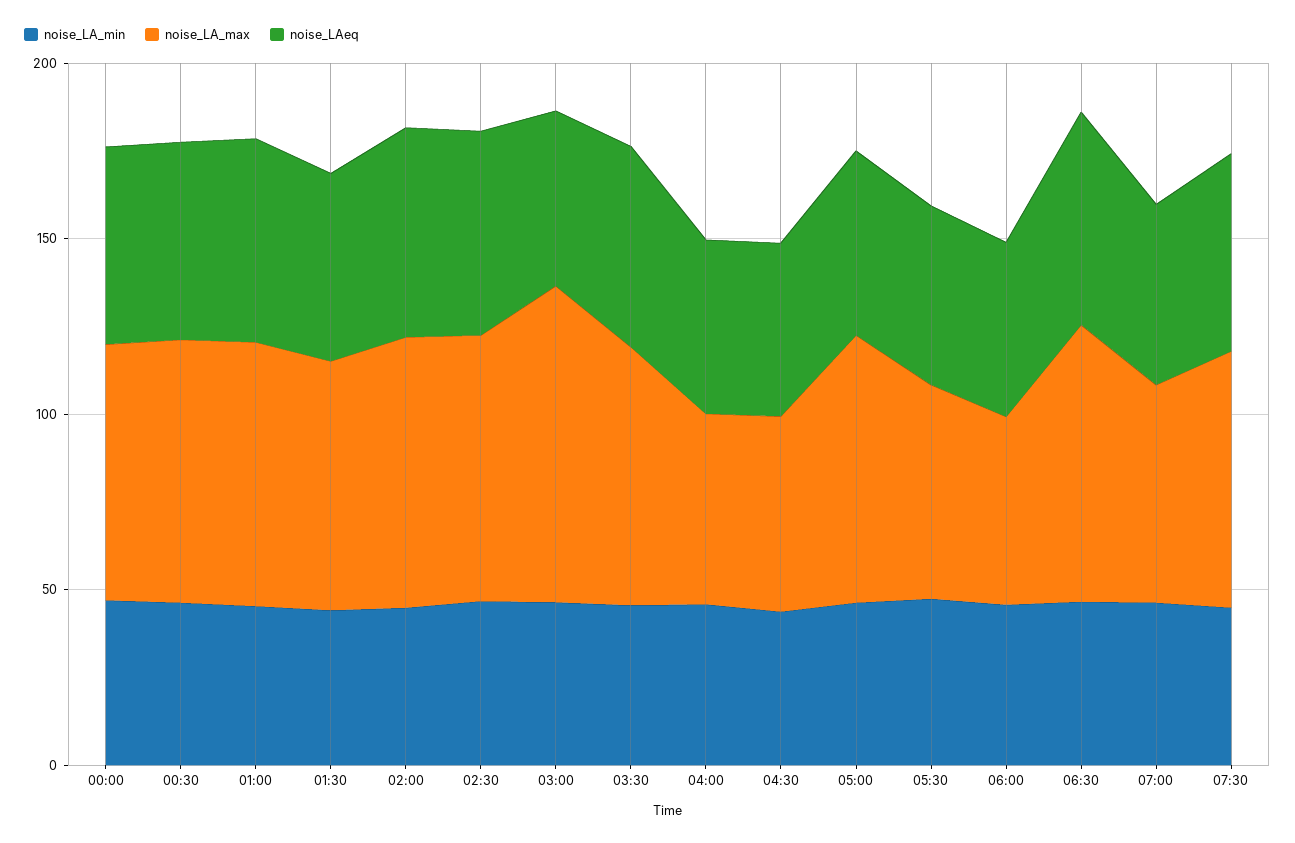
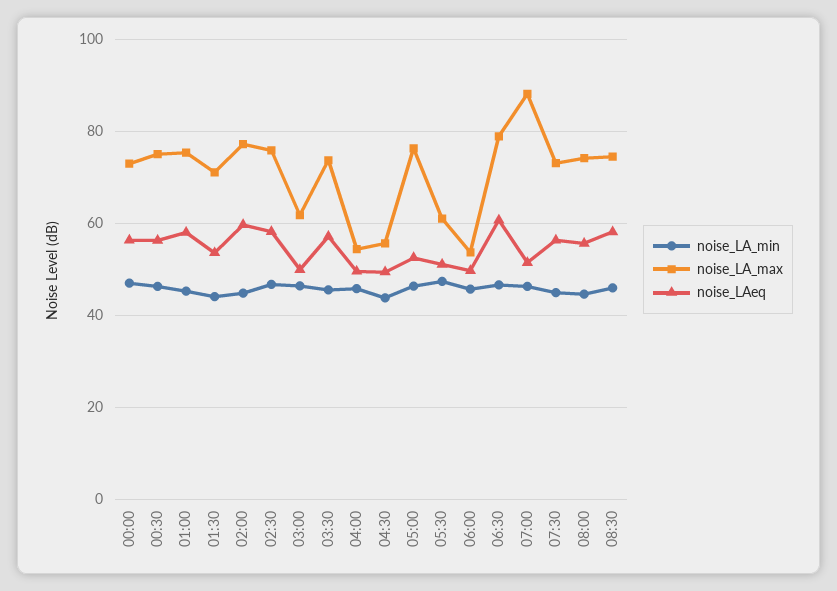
noise_LA_max, 03:00: 90 -> 62
noise_LA_max, 07:00: 60 -> 88
noise_LA_min, 08:00: none -> 44
noise_LA_max, 08:00: none -> 74
noise_LAeq, 08:00: none -> 56
noise_LA_min, 08:30: none -> 46
noise_LA_max, 08:30: none -> 74
noise_LAeq, 08:30: none -> 58

